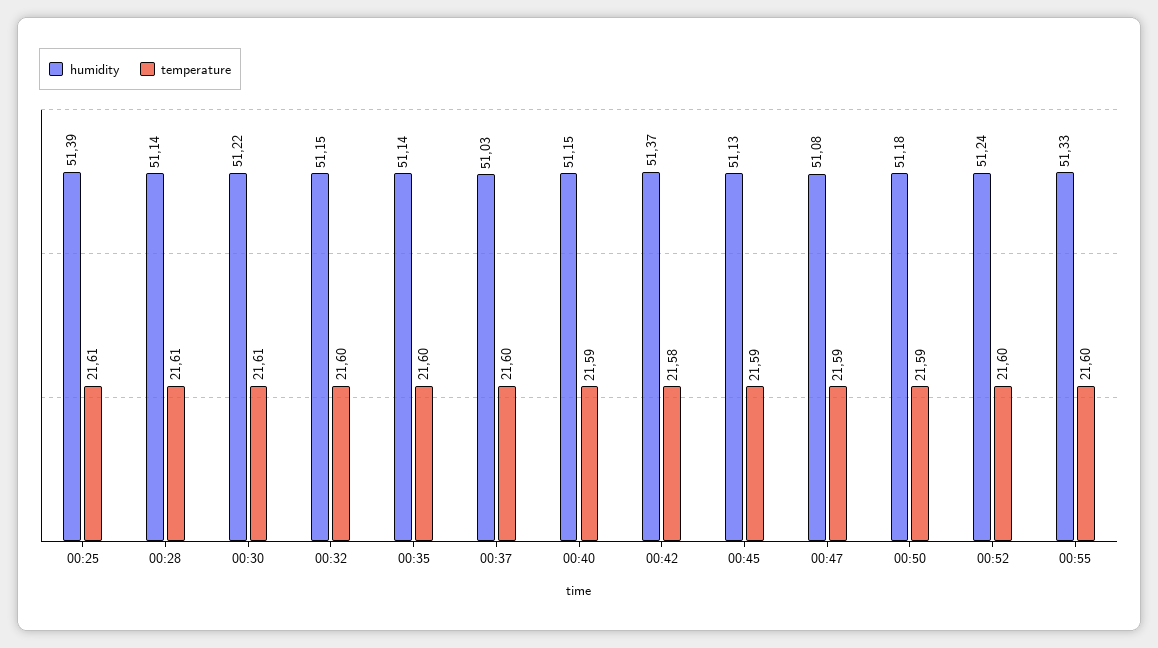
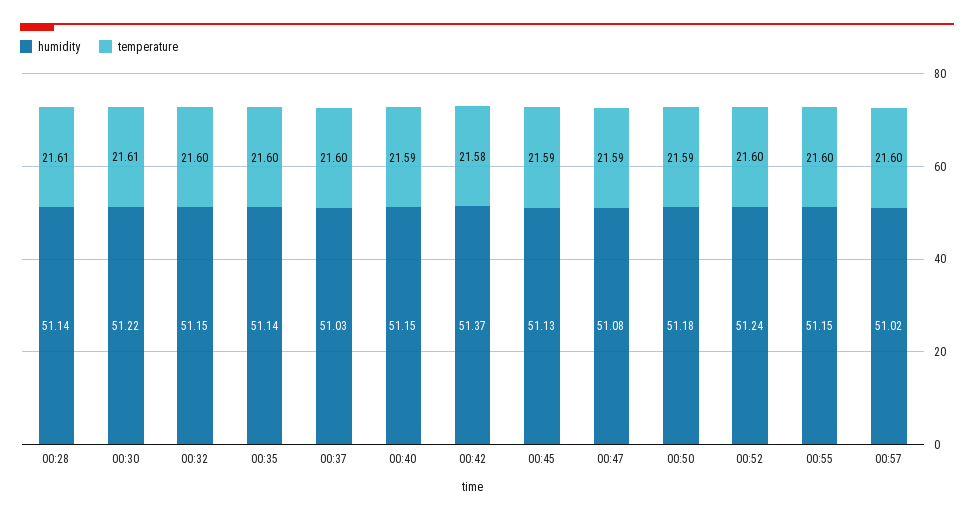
humidity, 00:25: 51.39 -> none
temperature, 00:25: 21.61 -> none
humidity, 00:55: 51.33 -> 51.15
humidity, 00:57: none -> 51.02
temperature, 00:57: none -> 21.6

